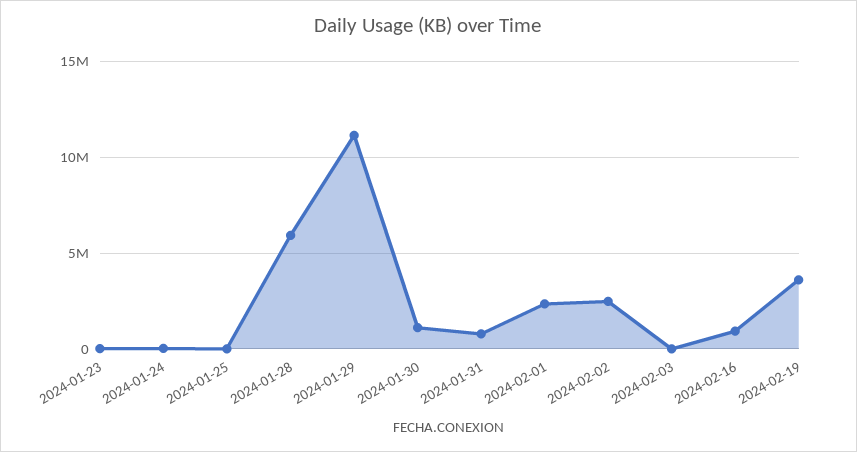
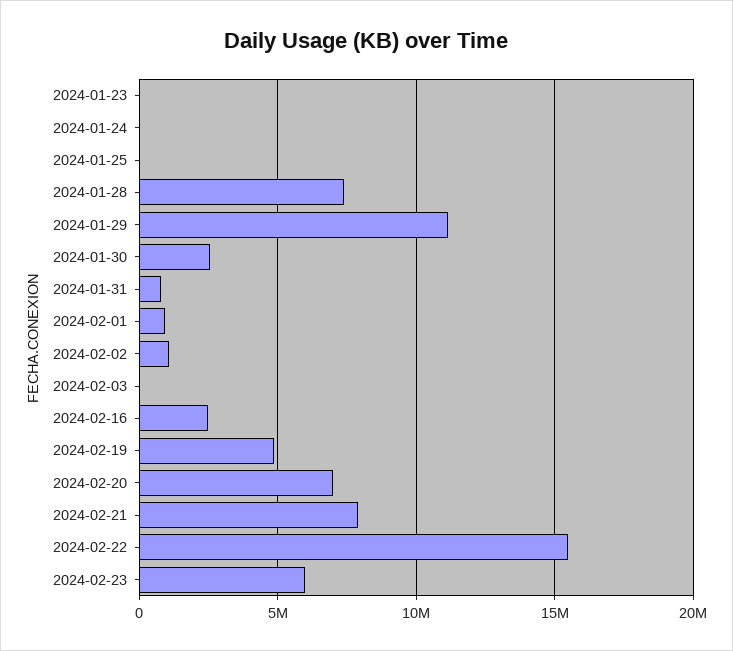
2024-01-28: 6000000 -> 7500000
2024-01-30: 1000000 -> 2500000
2024-02-01: 2500000 -> 1000000
2024-02-02: 2500000 -> 1000000
2024-02-16: 1000000 -> 2500000
2024-02-19: 3500000 -> 5000000
2024-02-20: none -> 7000000
2024-02-21: none -> 8000000
2024-02-22: none -> 15500000
2024-02-23: none -> 6000000

